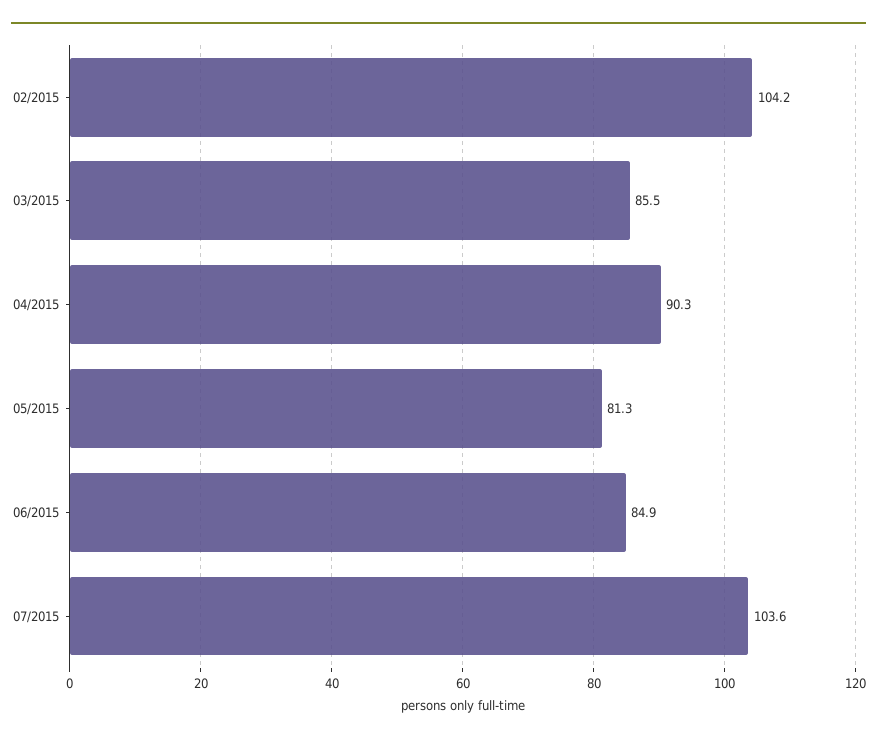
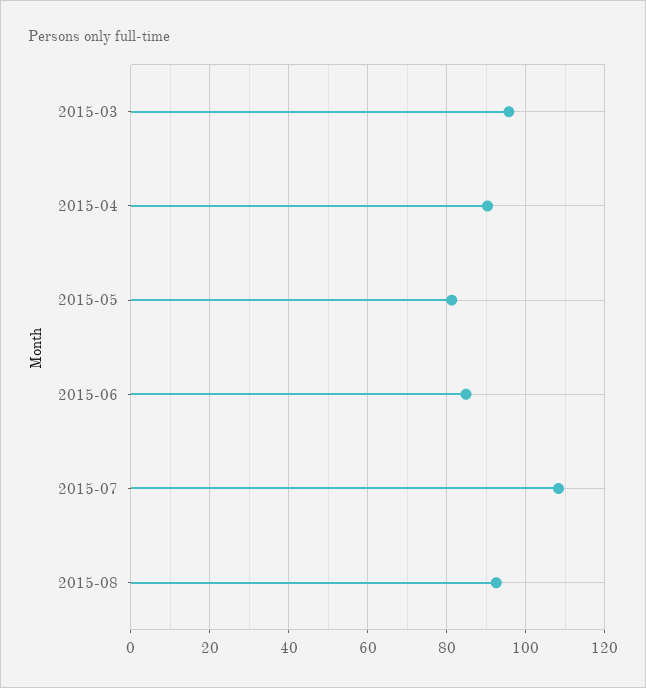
02/2015: 104.2 -> none
03/2015: 85.5 -> 96
07/2015: 103.6 -> 108
2015-08: none -> 92

